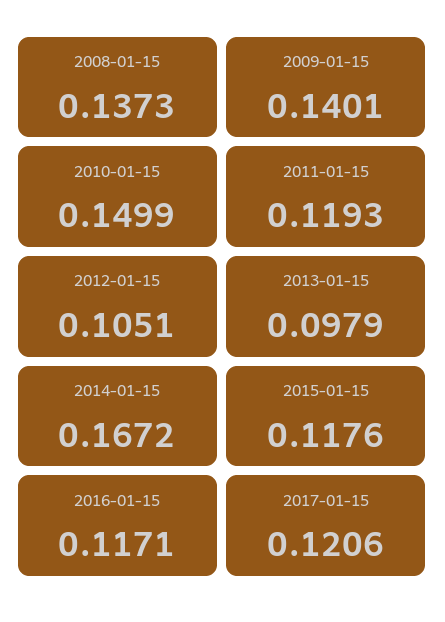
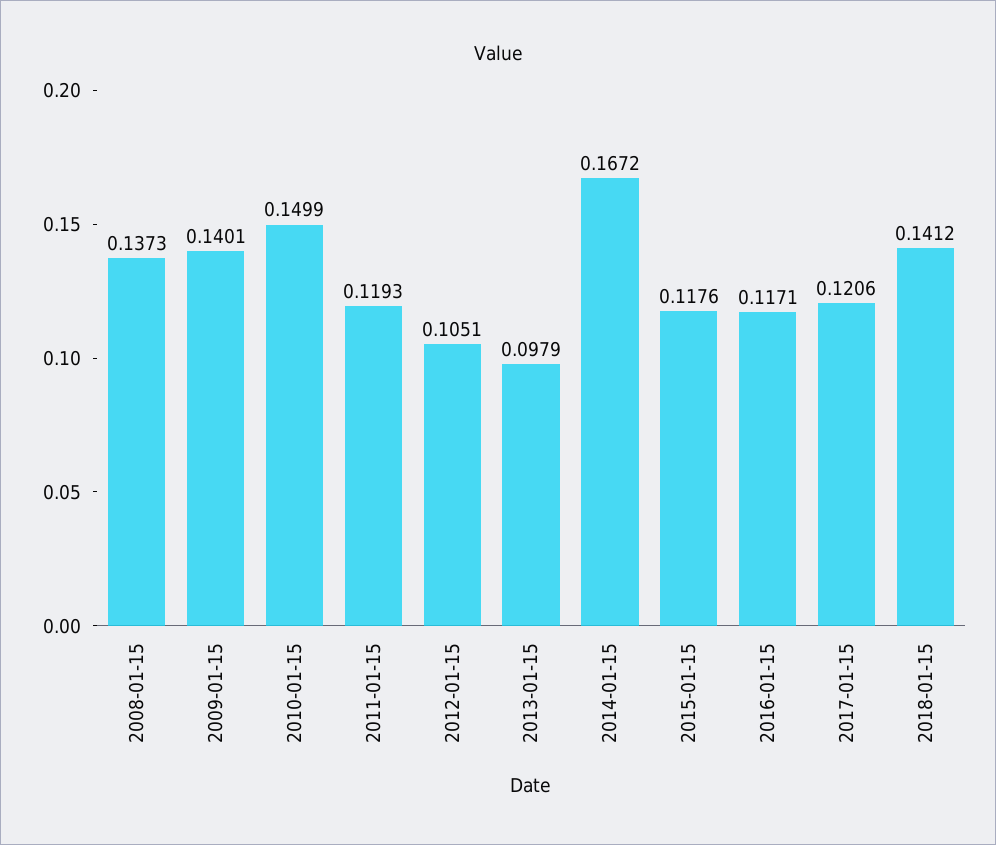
2018-01-15: none -> 0.1412

